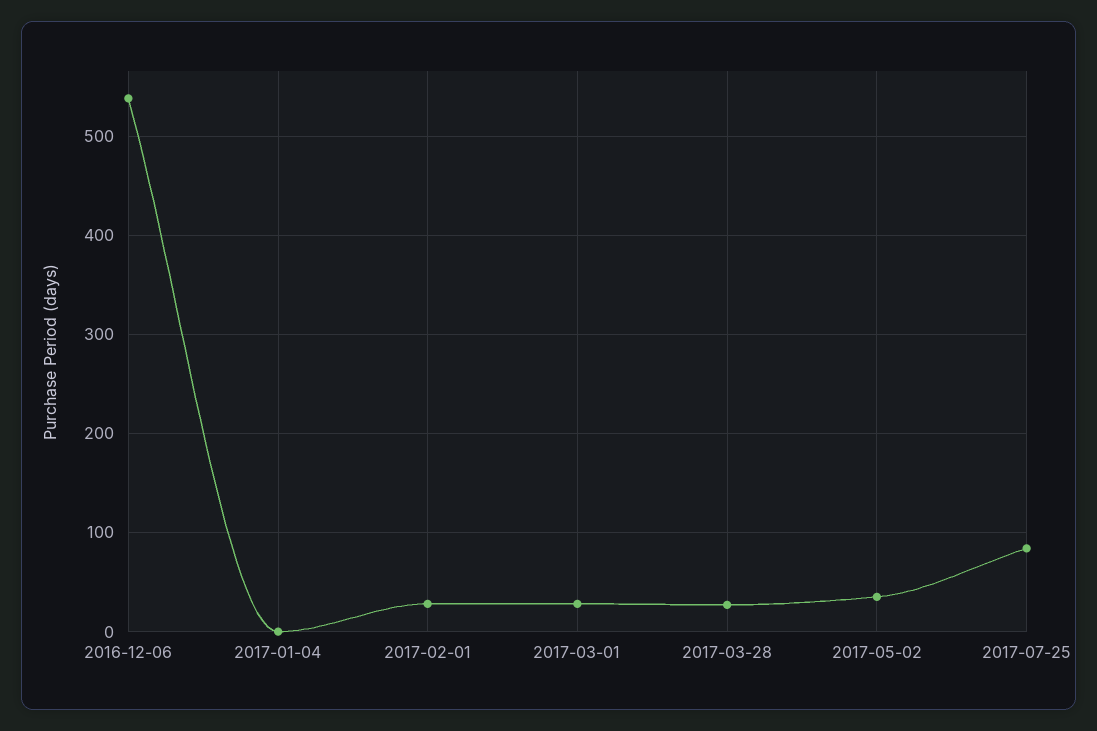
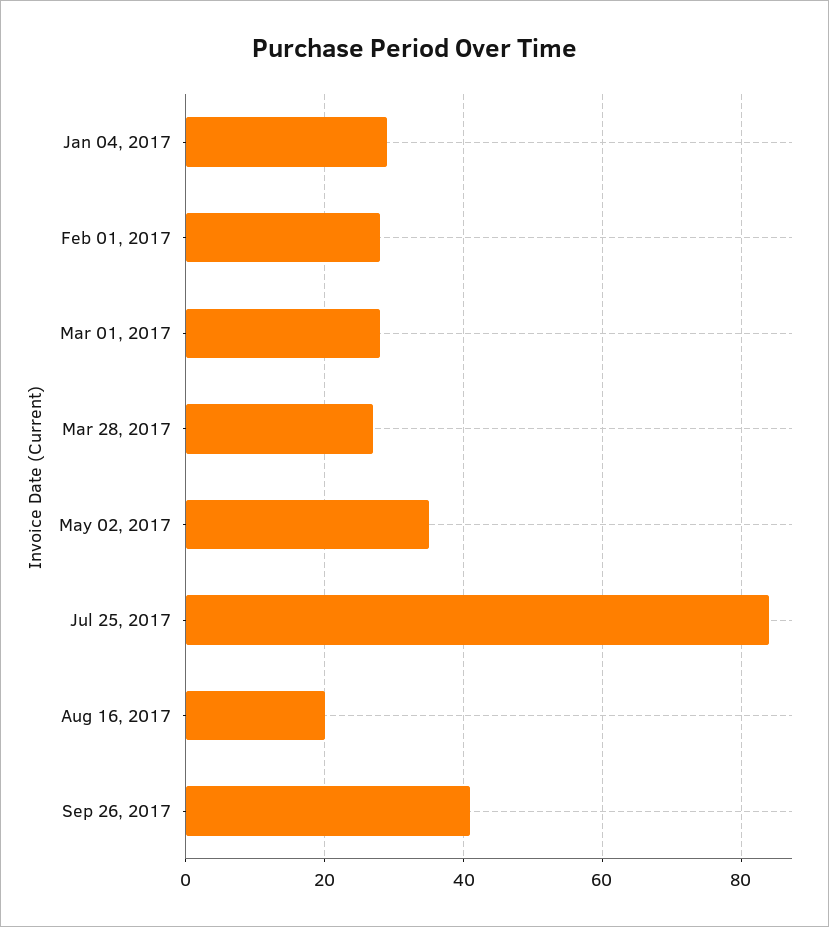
2016-12-06: 540 -> none
2017-01-04: 0 -> 30
Aug 16, 2017: none -> 20
Sep 26, 2017: none -> 40

